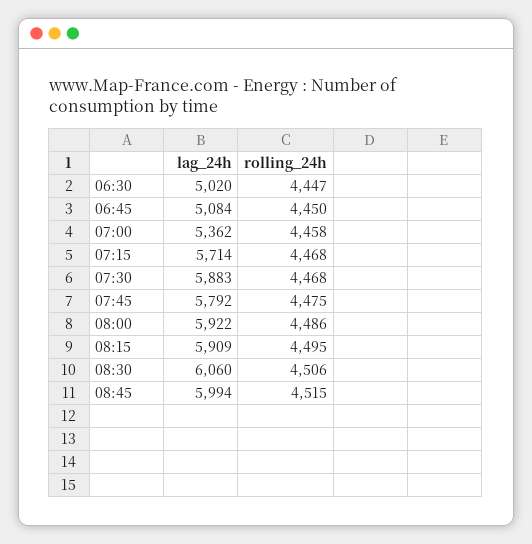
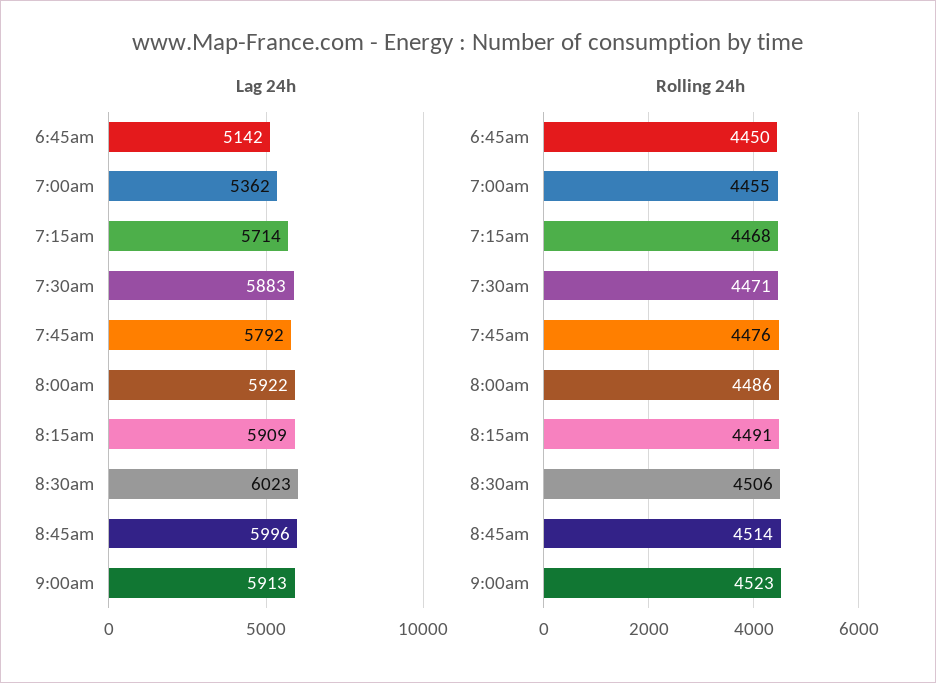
lag_24h, 06:30: 5020 -> none
rolling_24h, 06:30: 4447 -> none
lag_24h, 06:45: 5084 -> 5142
rolling_24h, 07:00: 4458 -> 4455
rolling_24h, 07:30: 4468 -> 4471
rolling_24h, 07:45: 4475 -> 4476
rolling_24h, 08:15: 4495 -> 4491
lag_24h, 08:30: 6060 -> 6023
lag_24h, 08:45: 5994 -> 5996
rolling_24h, 08:45: 4515 -> 4514
lag_24h, 9:00am: none -> 5913
rolling_24h, 9:00am: none -> 4523

